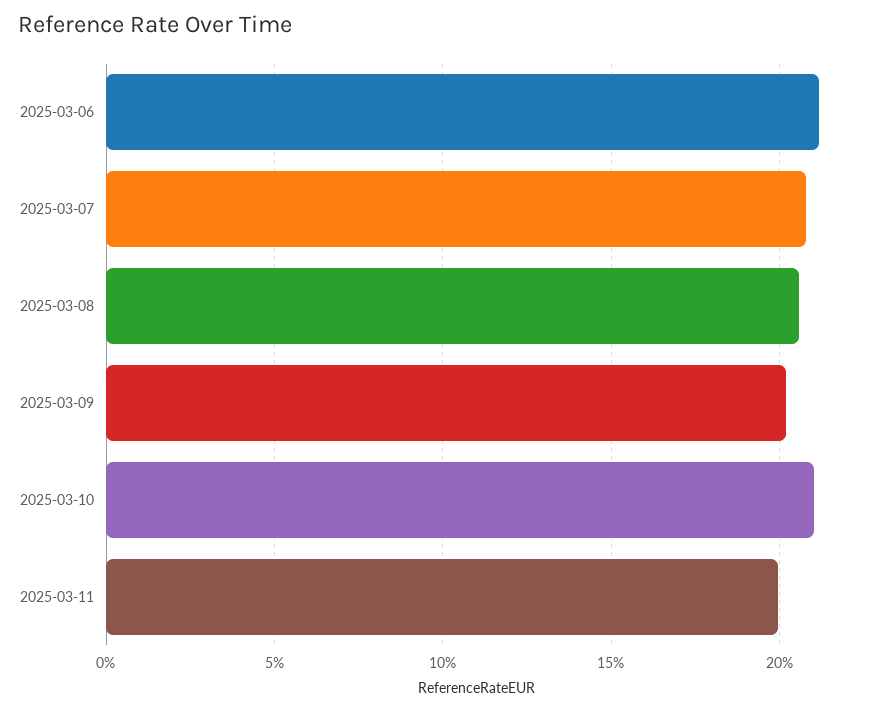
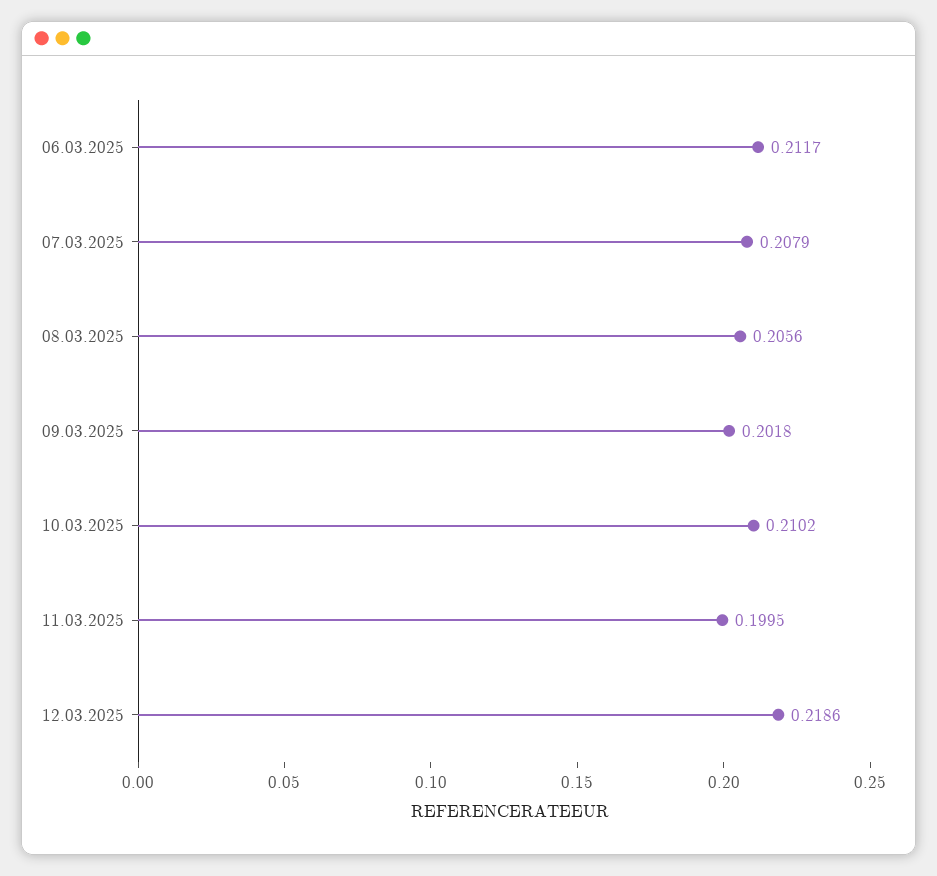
12.03.2025: none -> 0.2186

